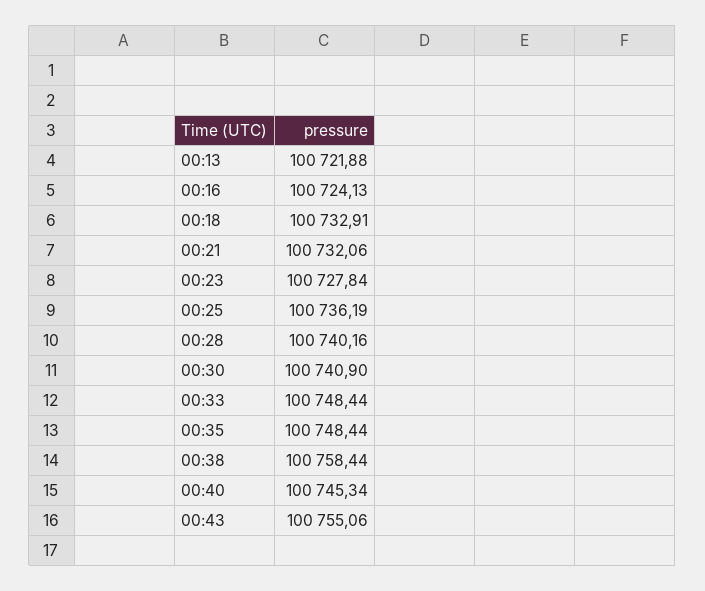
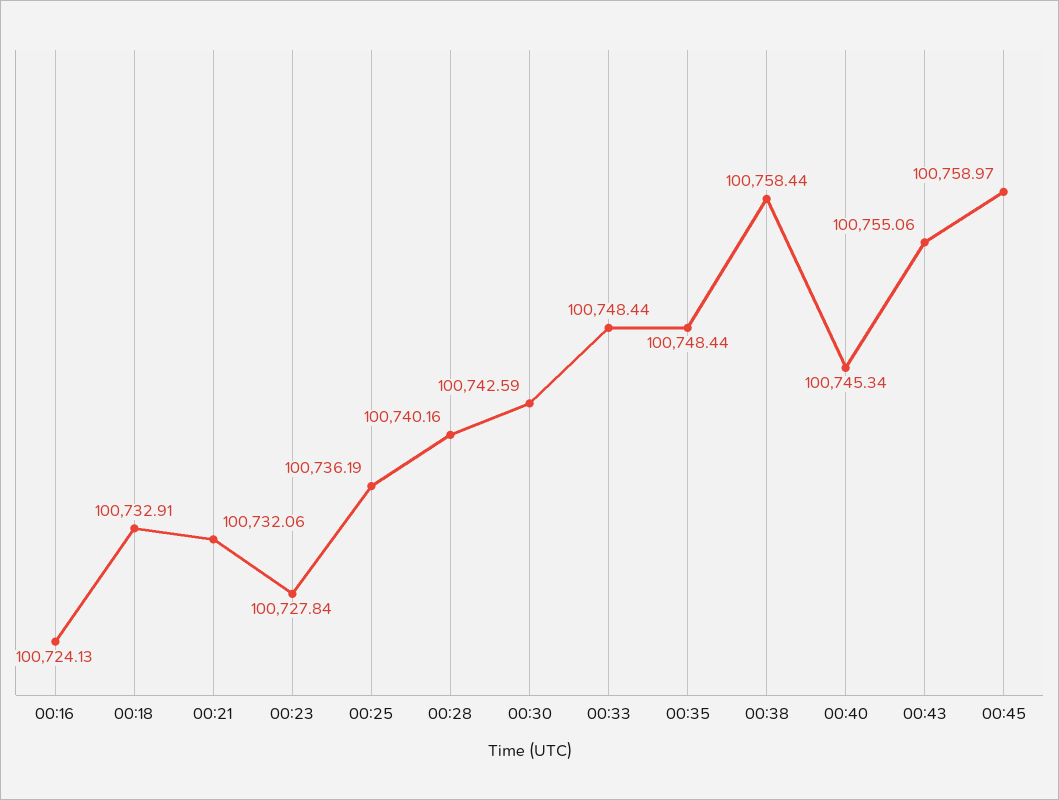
00:13: 100721.88 -> none
00:30: 100740.9 -> 100742.59
00:45: none -> 100758.97

